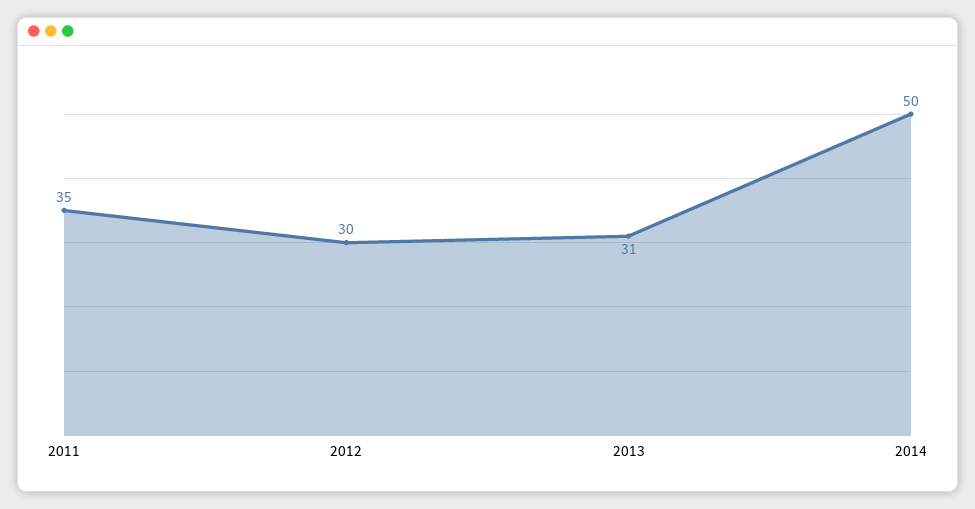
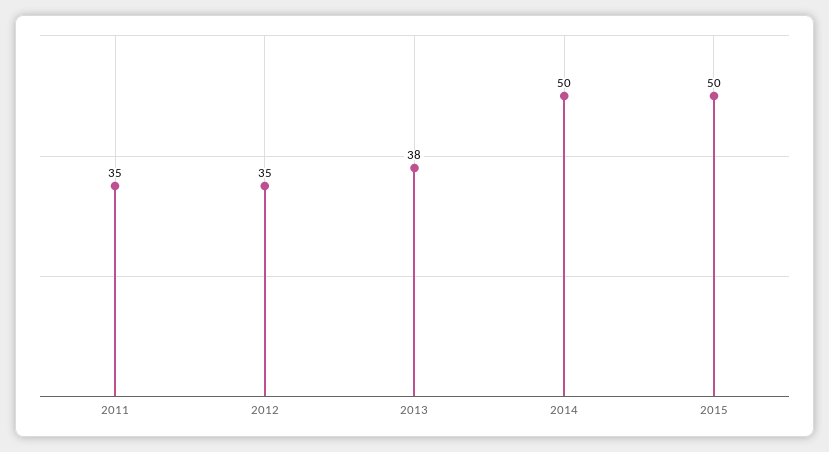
2012: 30 -> 35
2013: 31 -> 38
2015: none -> 50

